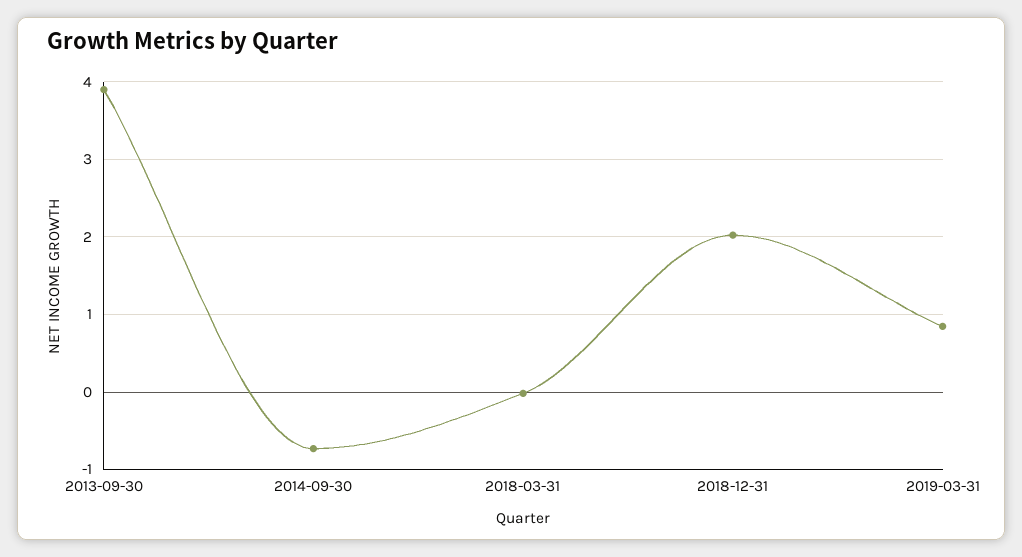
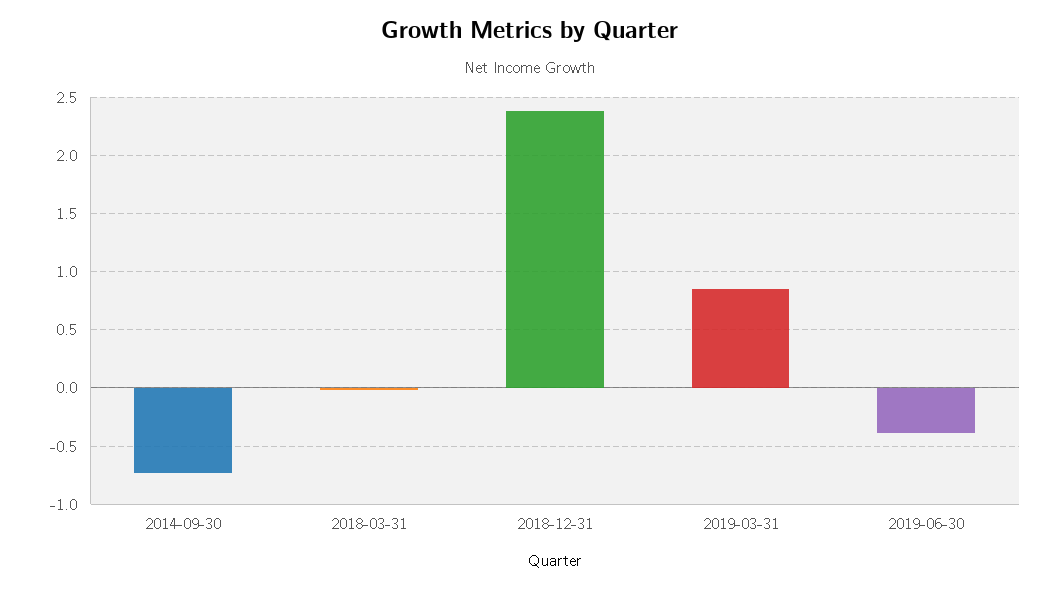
2013-09-30: 3.9 -> none
2018-12-31: 2 -> 2.4
2019-06-30: none -> -0.4

